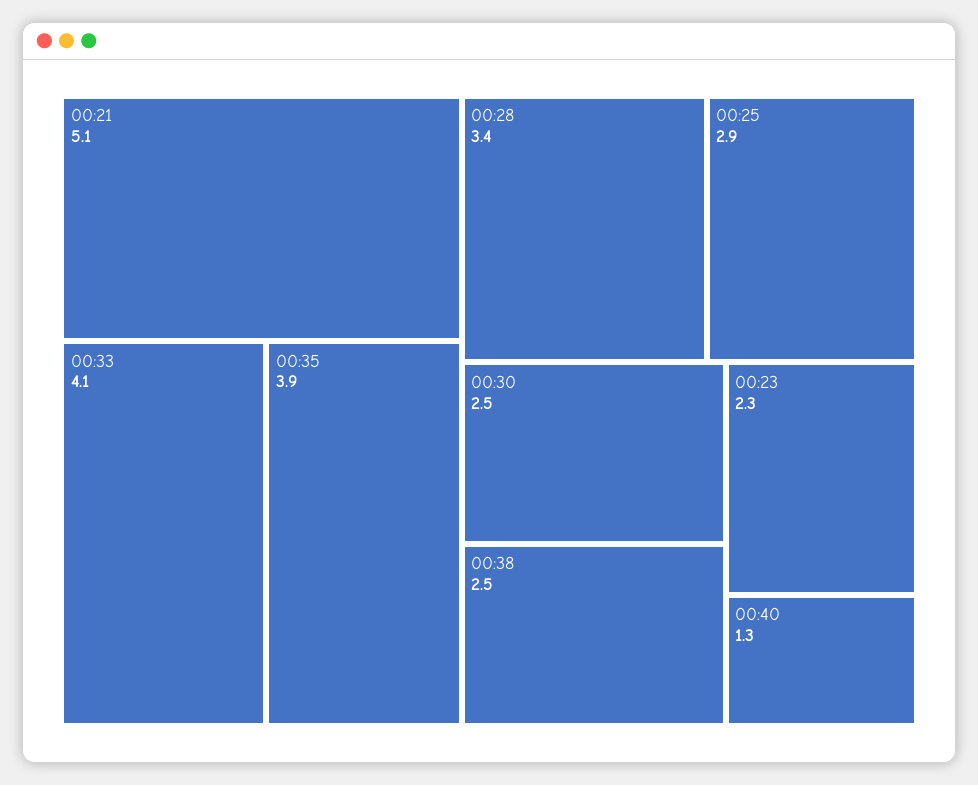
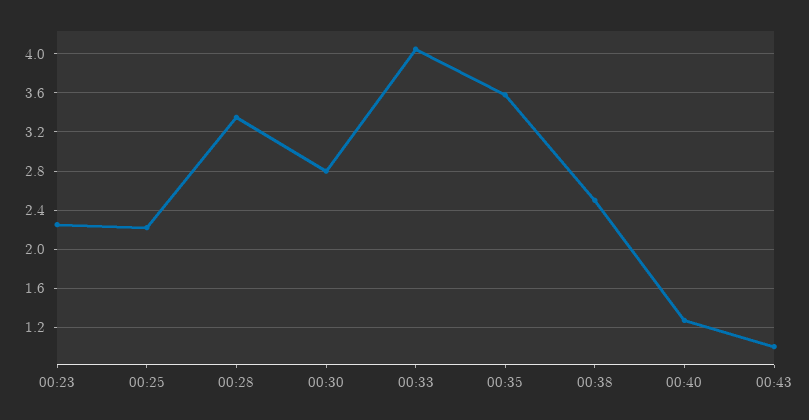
00:21: 5.1 -> none
00:35: 3.9 -> 3.6
00:25: 2.9 -> 2.2
00:30: 2.5 -> 2.8
00:43: none -> 1

